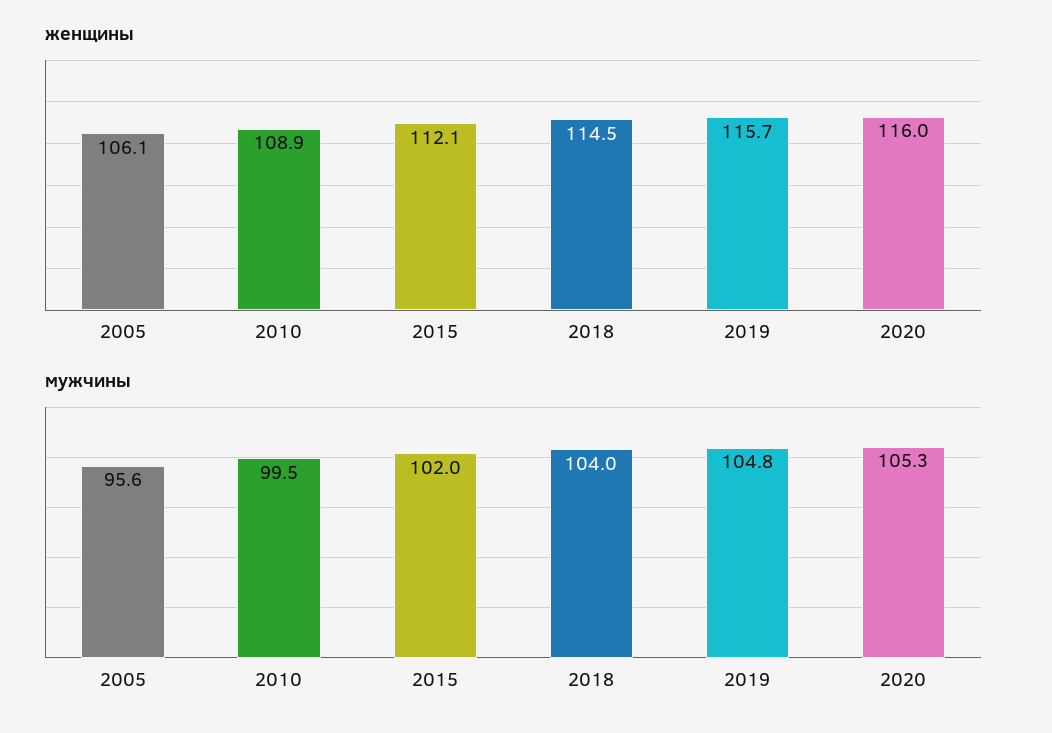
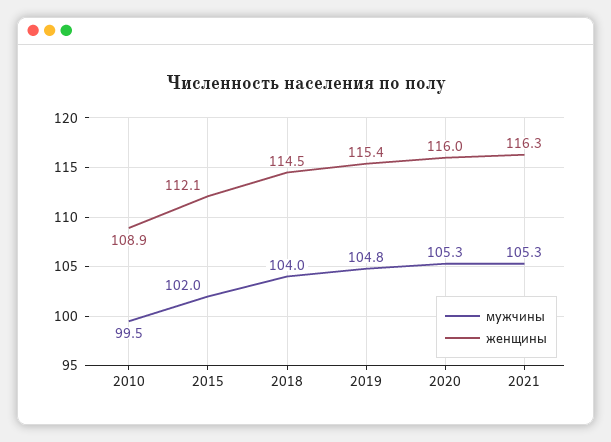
женщины, 2005: 106.1 -> none
женщины, 2019: 115.7 -> 115.4
мужчины, 2005: 95.6 -> none
мужчины, 2021: none -> 105.3
женщины, 2021: none -> 116.3

